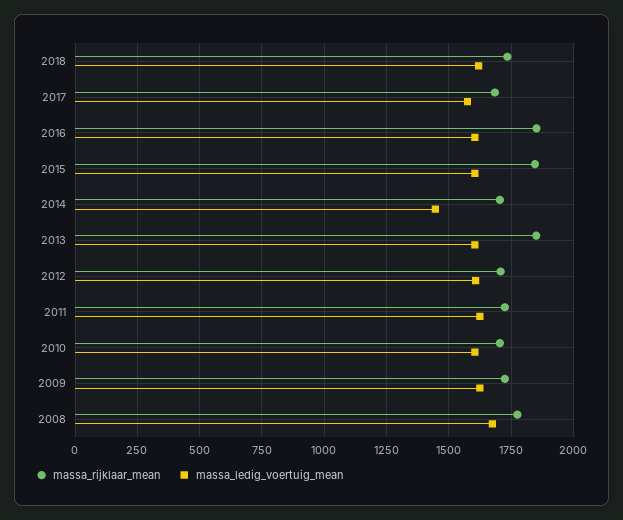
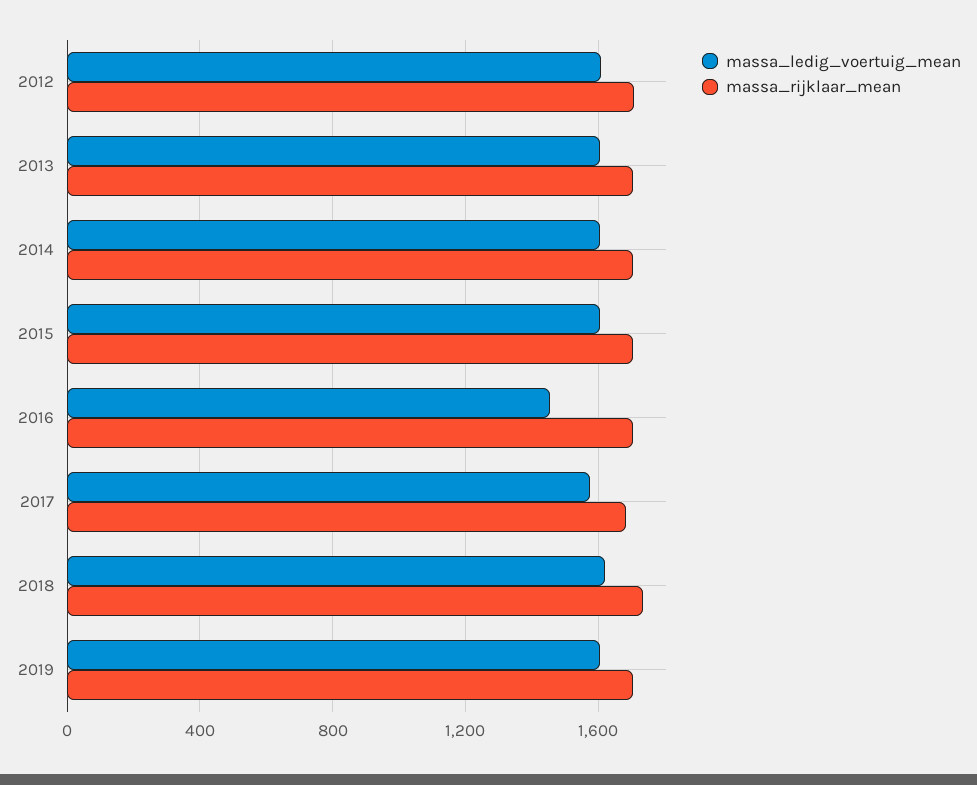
massa_rijklaar_mean, 2016: 1850 -> 1700
massa_ledig_voertuig_mean, 2016: 1600 -> 1450
massa_rijklaar_mean, 2015: 1850 -> 1700
massa_ledig_voertuig_mean, 2014: 1450 -> 1600
massa_rijklaar_mean, 2013: 1850 -> 1700
massa_rijklaar_mean, 2011: 1725 -> none
massa_ledig_voertuig_mean, 2011: 1625 -> none
massa_rijklaar_mean, 2010: 1700 -> none
massa_ledig_voertuig_mean, 2010: 1600 -> none
massa_rijklaar_mean, 2009: 1725 -> none
massa_ledig_voertuig_mean, 2009: 1625 -> none
massa_rijklaar_mean, 2008: 1775 -> none
massa_ledig_voertuig_mean, 2008: 1675 -> none
massa_ledig_voertuig_mean, 2019: none -> 1600
massa_rijklaar_mean, 2019: none -> 1700

